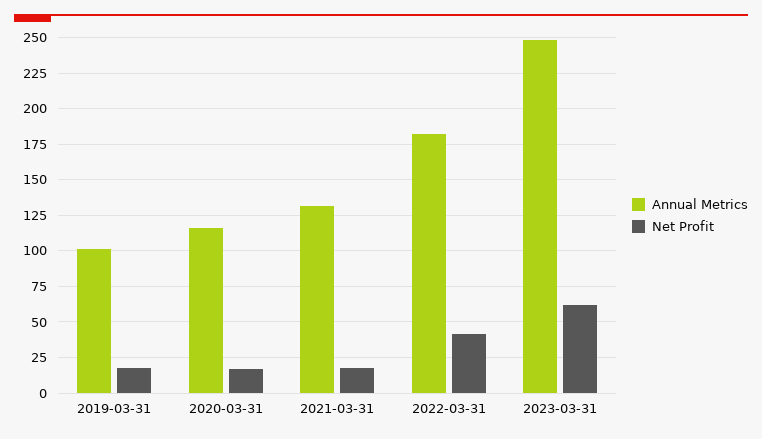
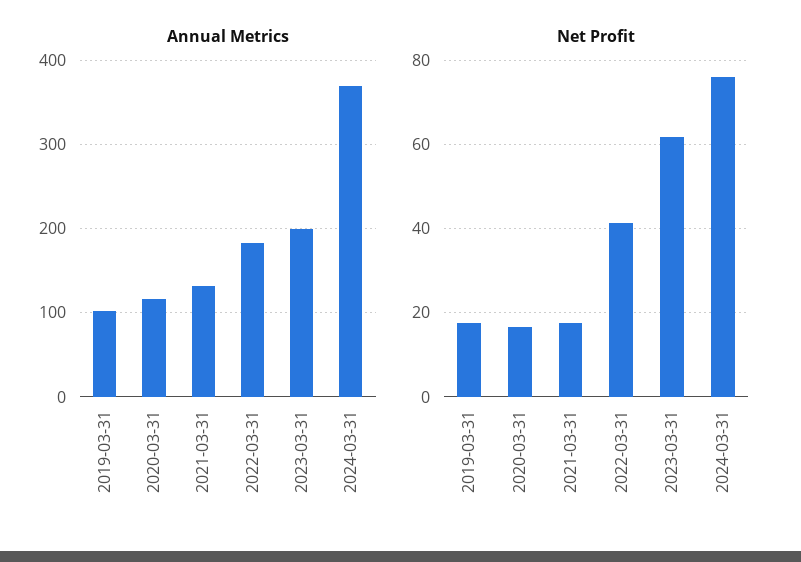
Annual Metrics, 2023-03-31: 250 -> 200
Annual Metrics, 2024-03-31: none -> 370
Net Profit, 2024-03-31: none -> 76

